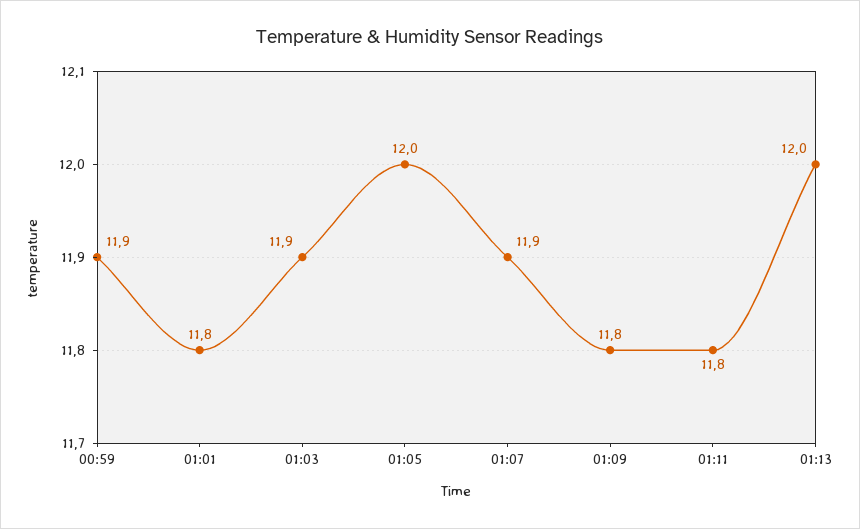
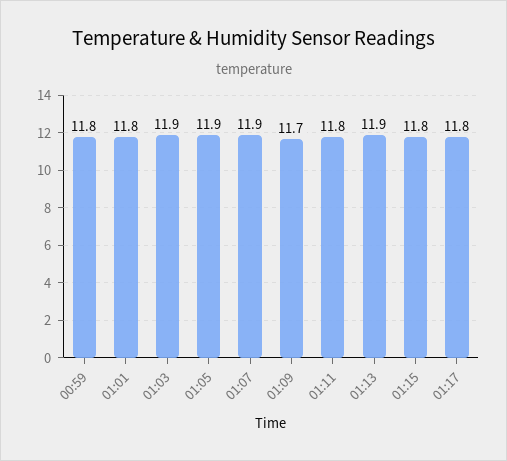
00:59: 11.9 -> 11.8
01:05: 12 -> 11.9
01:09: 11.8 -> 11.7
01:13: 12 -> 11.9
01:15: none -> 11.8
01:17: none -> 11.8

